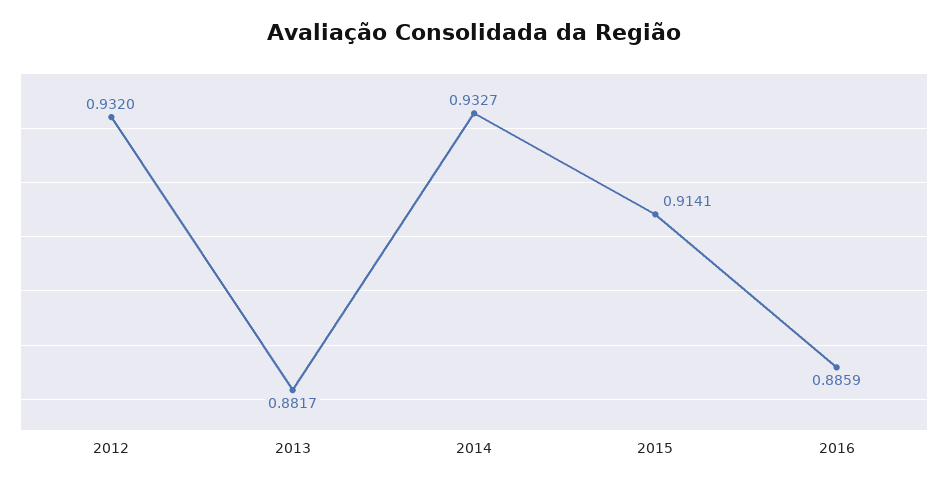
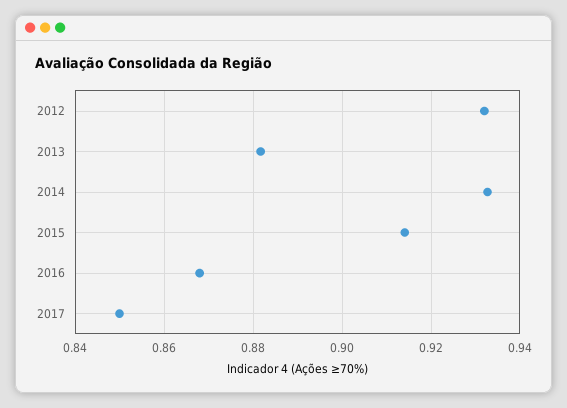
2016: 0.8859 -> 0.868
2017: none -> 0.85

